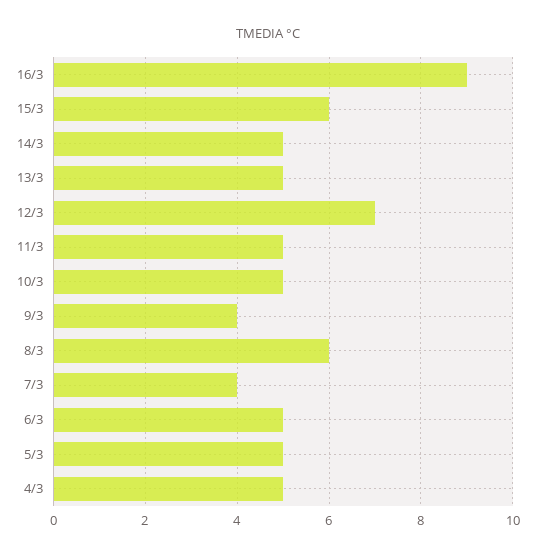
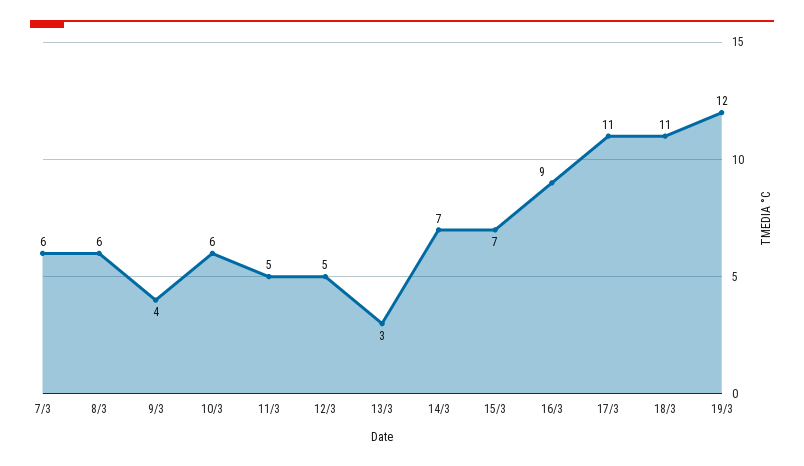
15/3: 6 -> 7
14/3: 5 -> 7
13/3: 5 -> 3
12/3: 7 -> 5
10/3: 5 -> 6
7/3: 4 -> 6
6/3: 5 -> none
5/3: 5 -> none
4/3: 5 -> none
17/3: none -> 11
18/3: none -> 11
19/3: none -> 12

